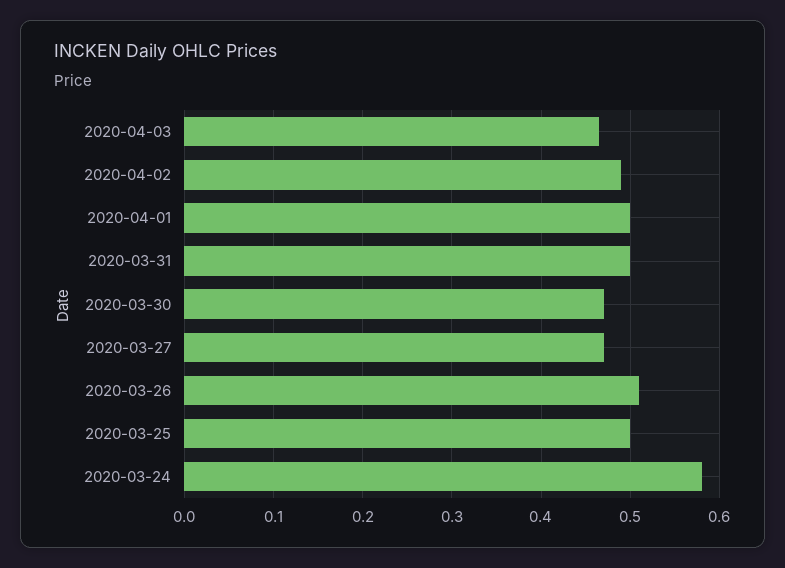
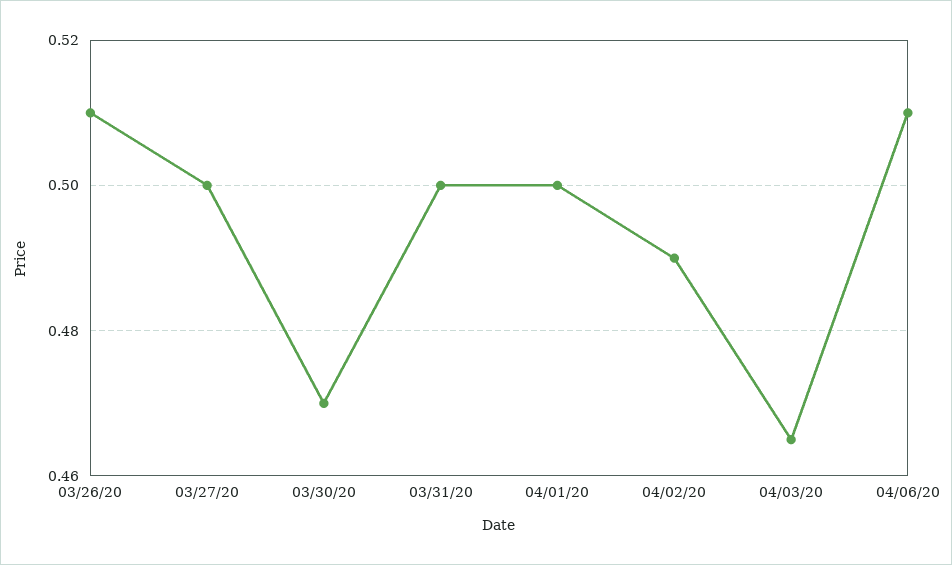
2020-03-27: 0.47 -> 0.5
2020-03-25: 0.5 -> none
2020-03-24: 0.58 -> none
04/06/20: none -> 0.51

